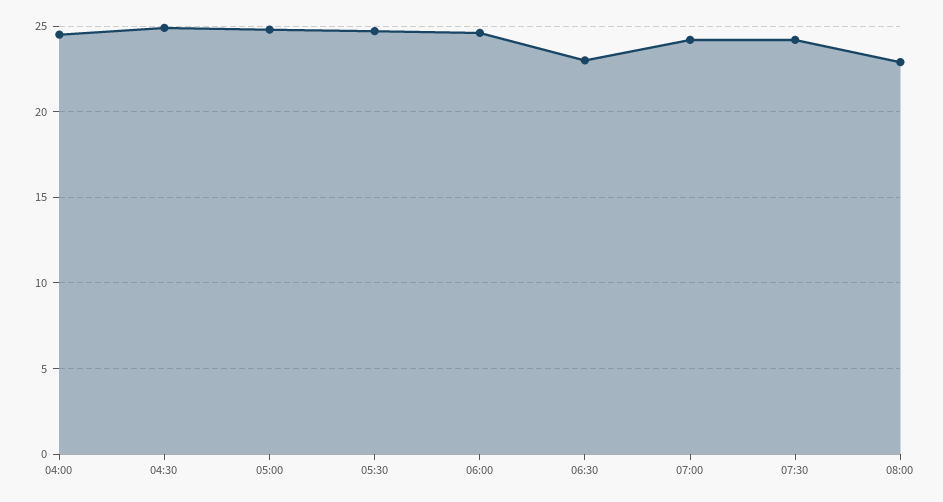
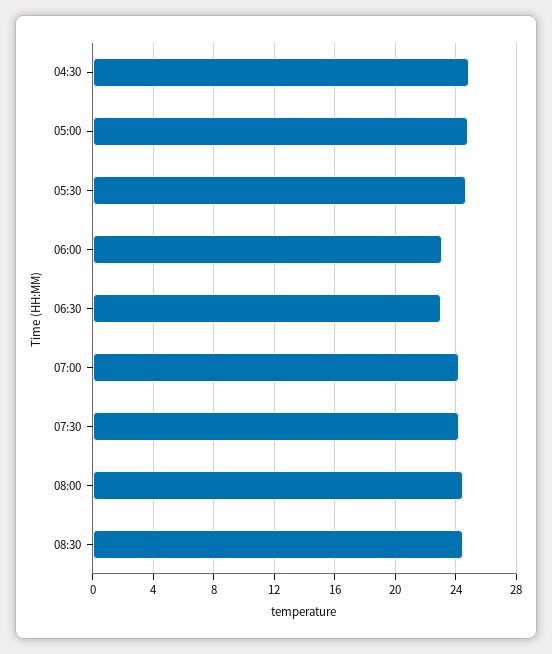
04:00: 24.5 -> none
06:00: 24.5 -> 23
08:00: 23 -> 24.5
08:30: none -> 24.5

